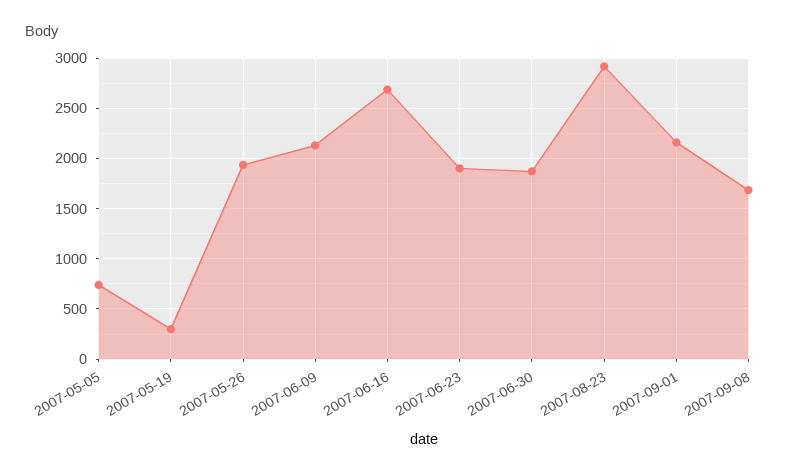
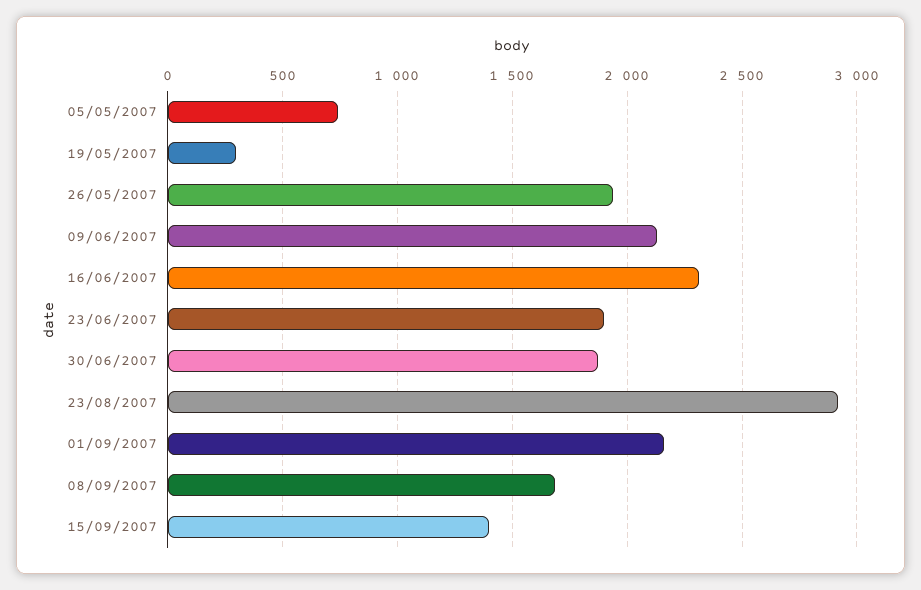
2007-06-16: 2700 -> 2300
15/09/2007: none -> 1400

